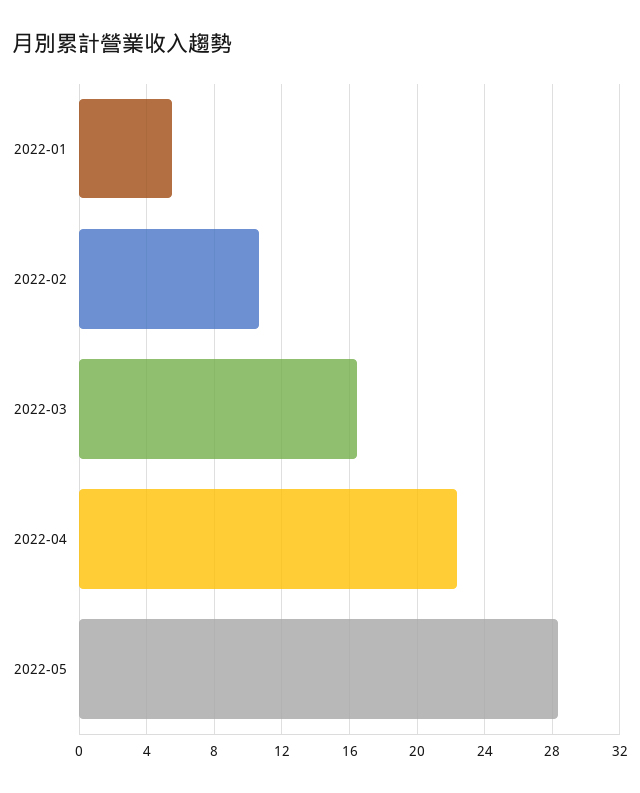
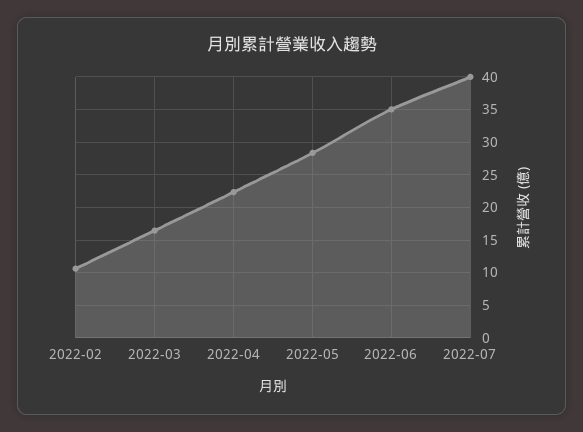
2022-01: 5.5 -> none
2022-06: none -> 35
2022-07: none -> 40

